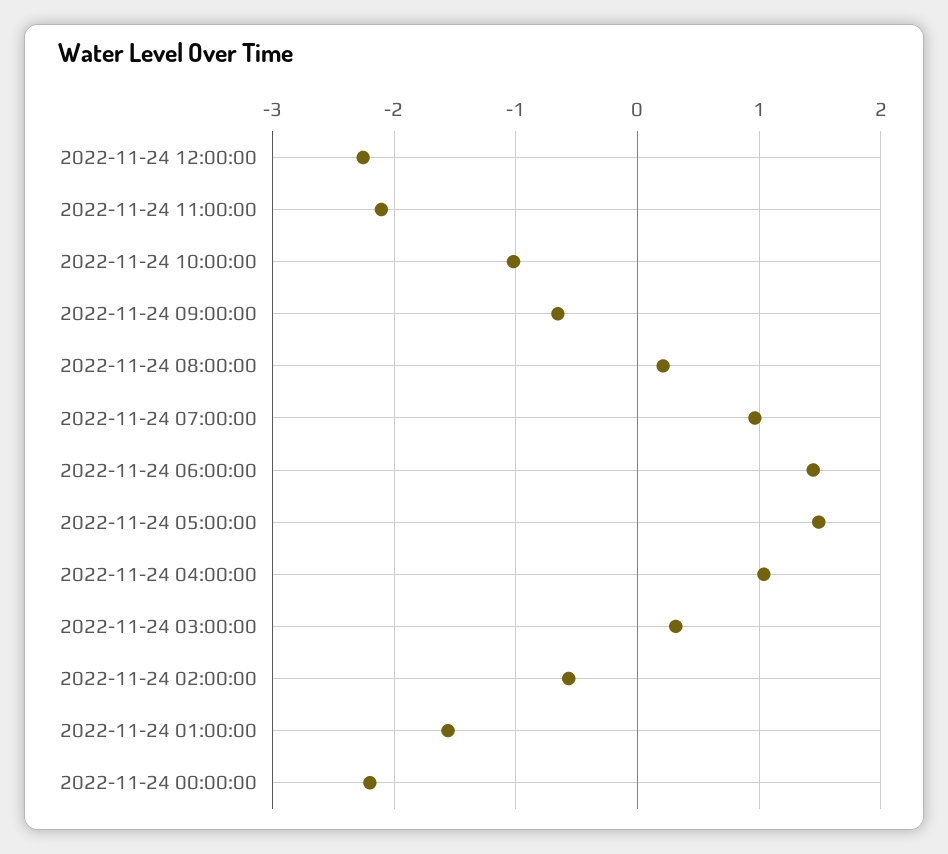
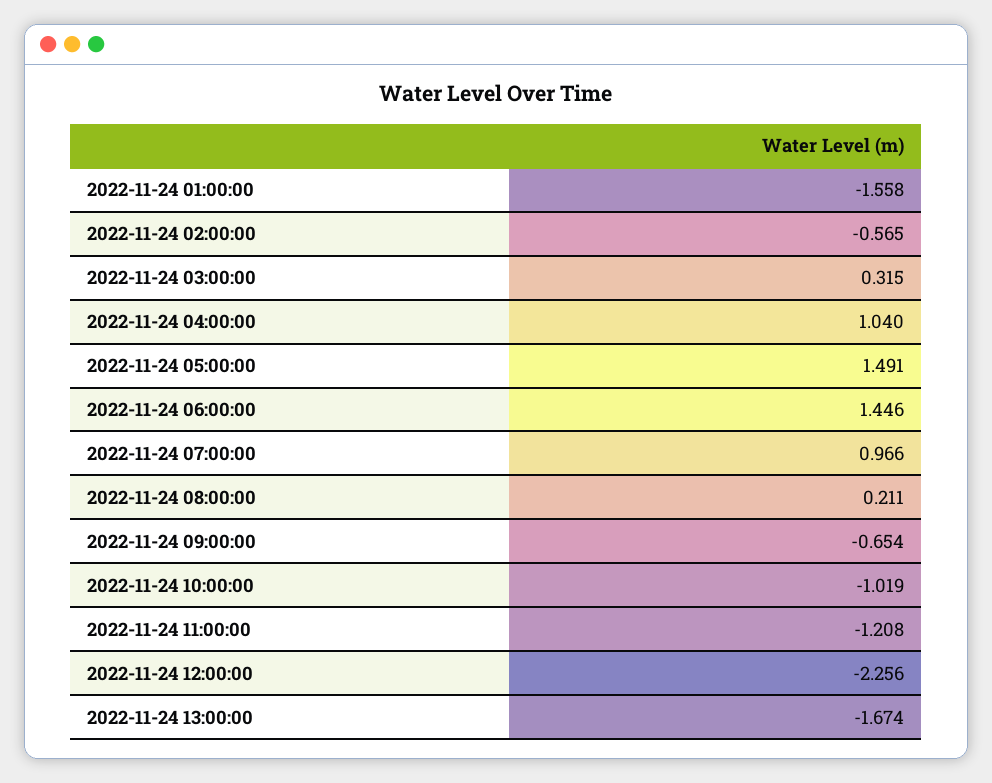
2022-11-24 11:00:00: -2.1 -> -1.208
2022-11-24 00:00:00: -2.2 -> none
2022-11-24 13:00:00: none -> -1.674

